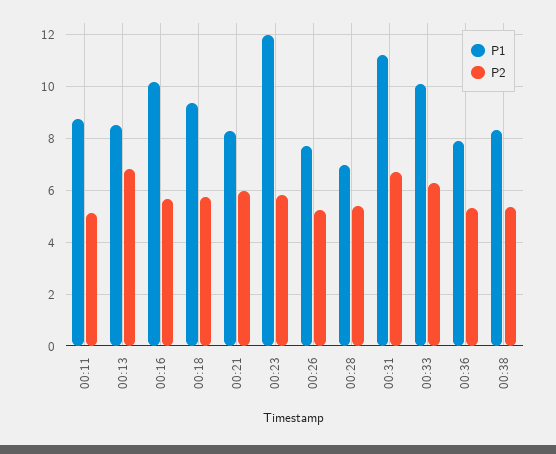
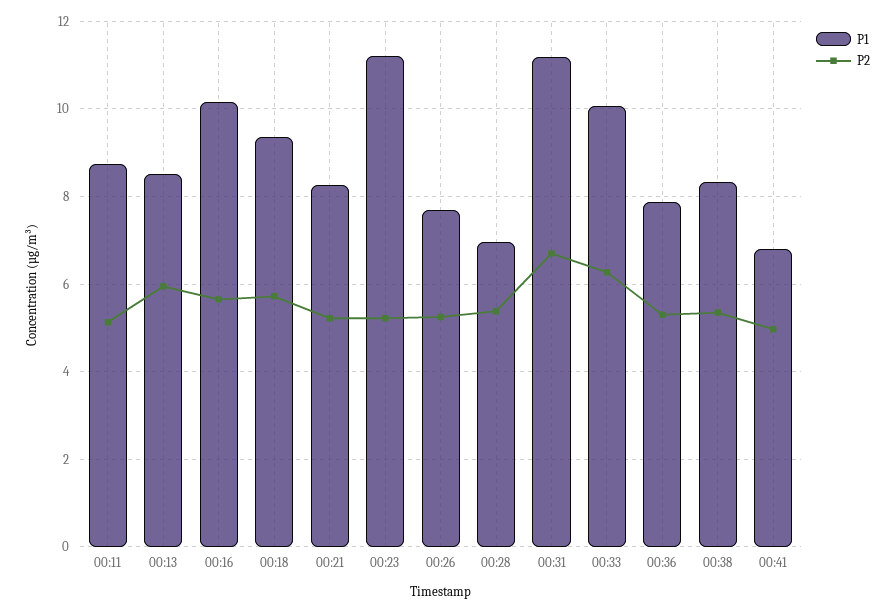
P2, 00:13: 6.75 -> 6
P2, 00:21: 6 -> 5.2
P1, 00:23: 12 -> 11.2
P2, 00:23: 5.75 -> 5.2
P1, 00:41: none -> 6.8
P2, 00:41: none -> 5

